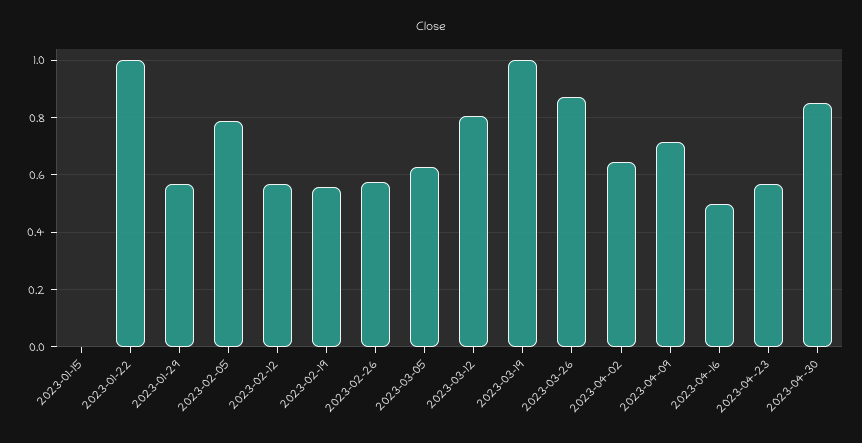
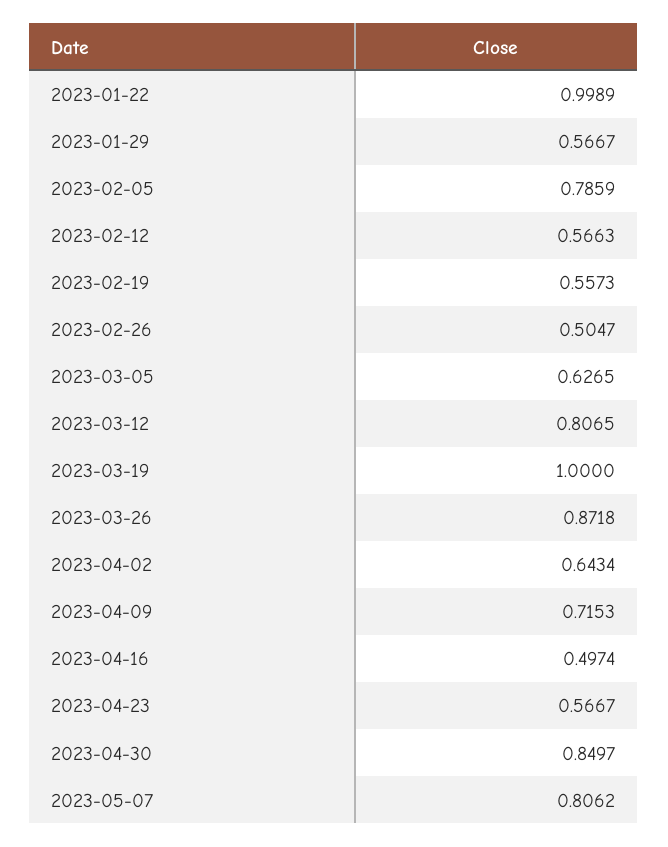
2023-01-15: 0 -> none
2023-02-26: 0.575 -> 0.5047
2023-05-07: none -> 0.8062

